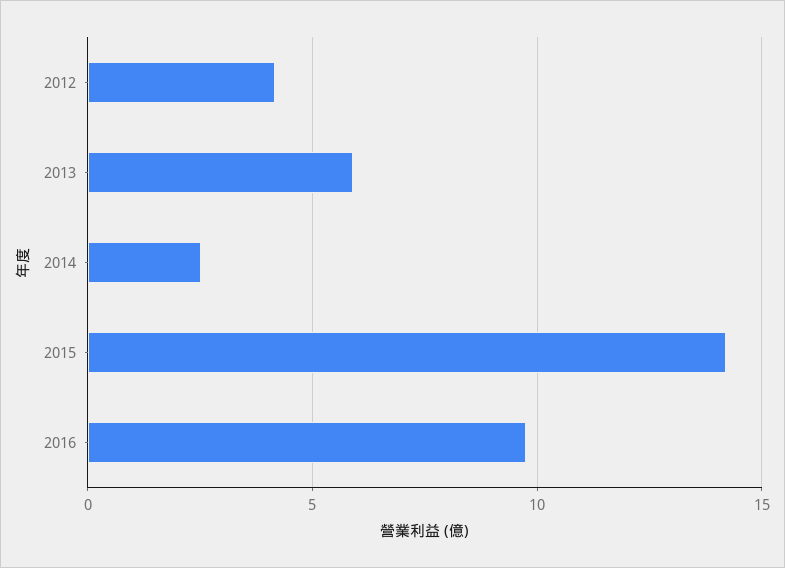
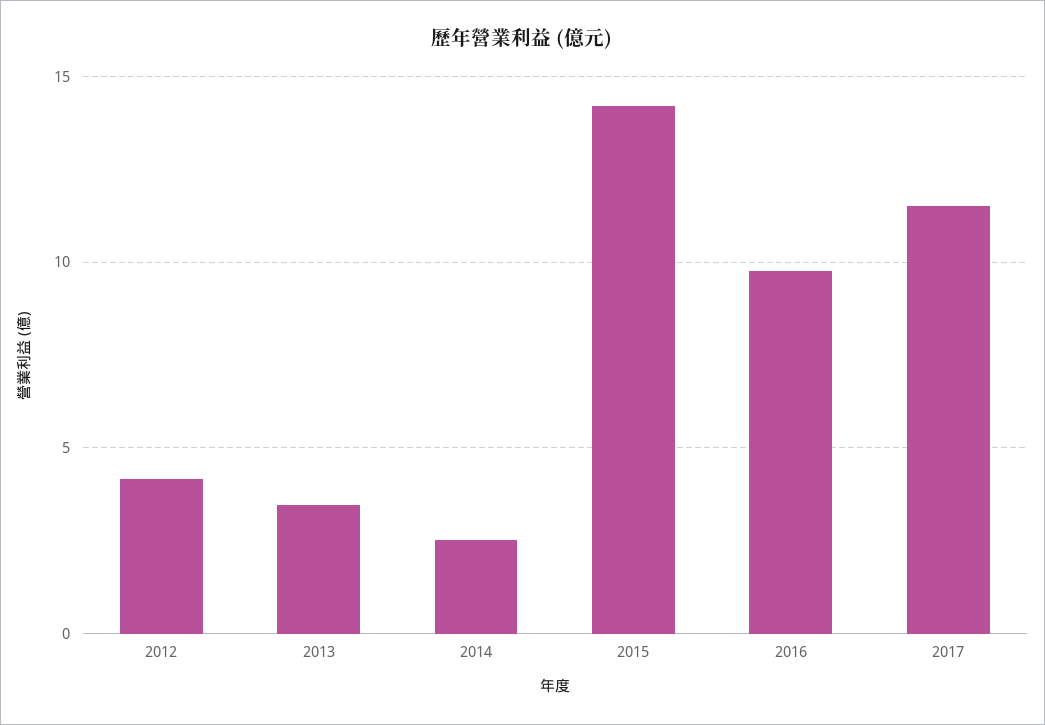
2013: 6 -> 3.5
2017: none -> 11.5

